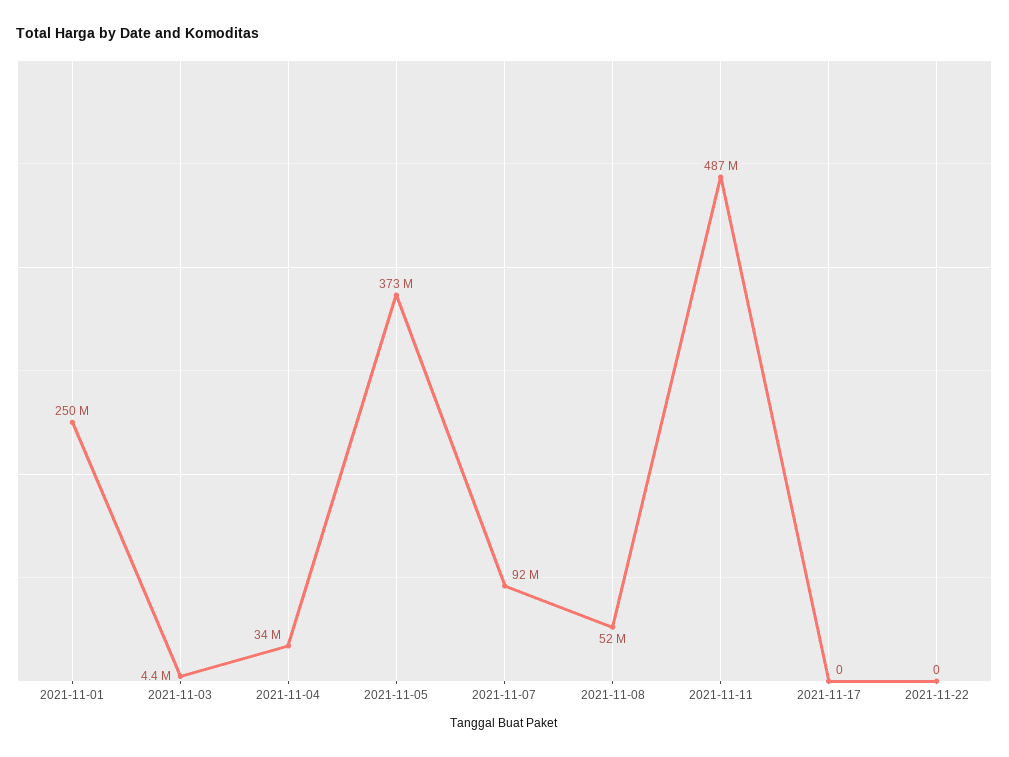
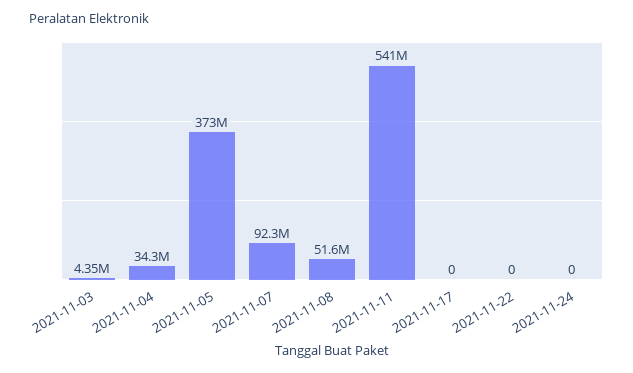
2021-11-01: 250000000 -> none
2021-11-11: 487000000 -> 541000000
2021-11-24: none -> 0

